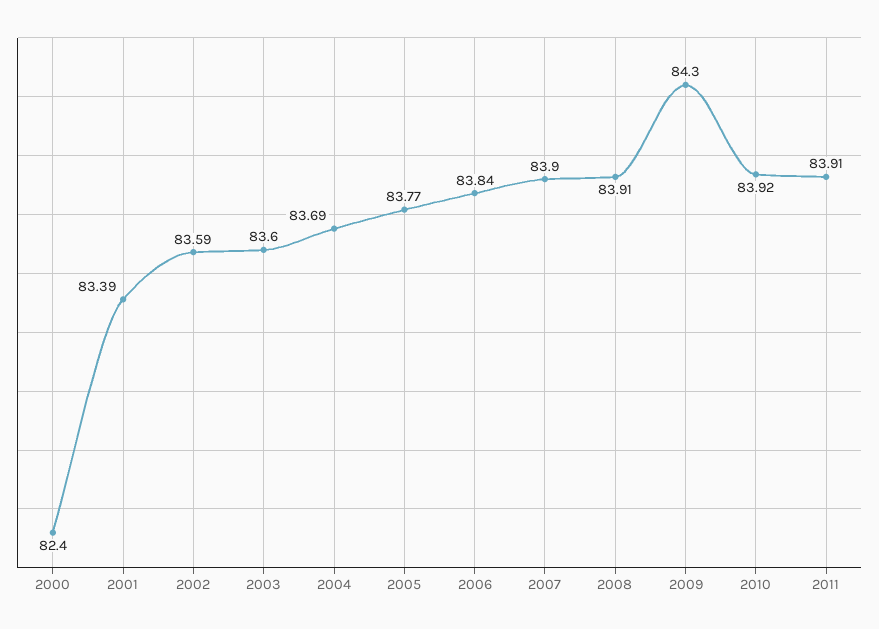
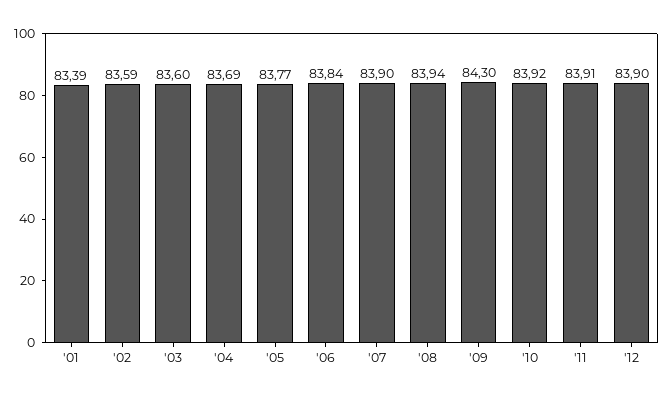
2000: 82.4 -> none
2008: 83.91 -> 83.94
'12: none -> 83.9

